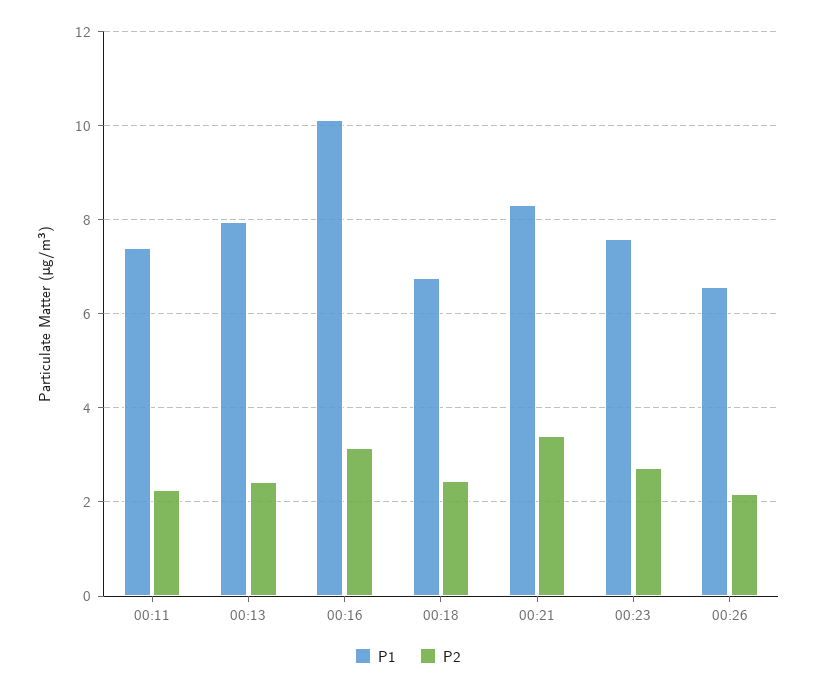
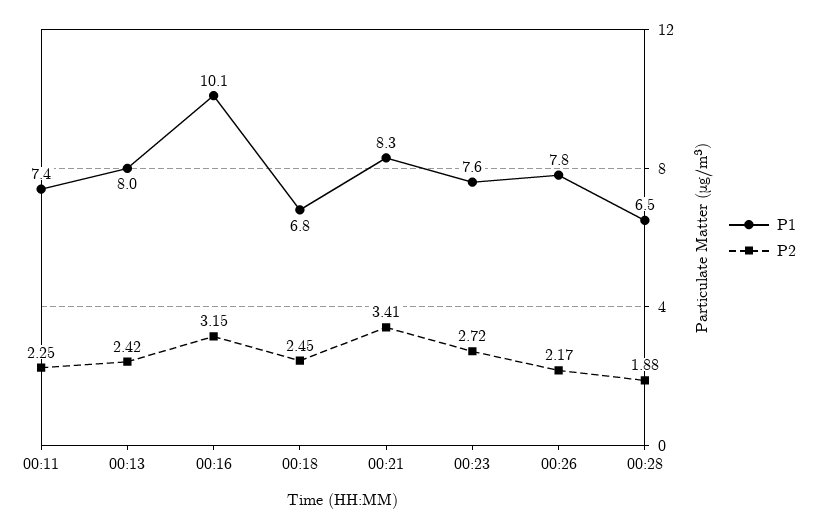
P1, 00:26: 6.6 -> 7.8
P1, 00:28: none -> 6.5
P2, 00:28: none -> 1.88

